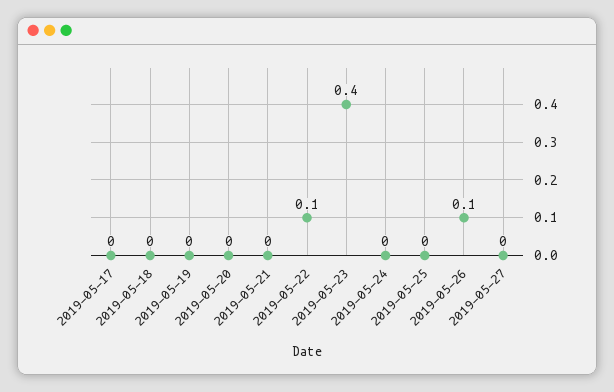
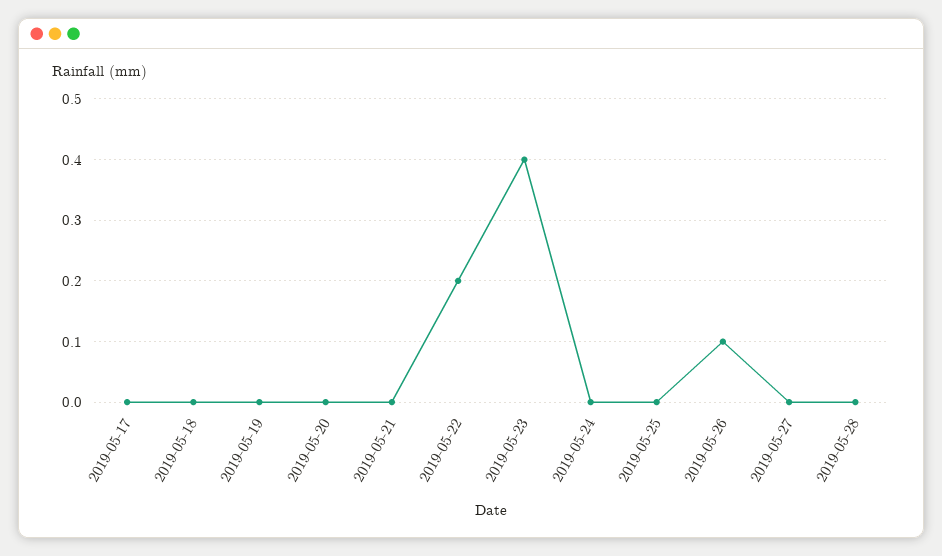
2019-05-22: 0.1 -> 0.2
2019-05-28: none -> 0

